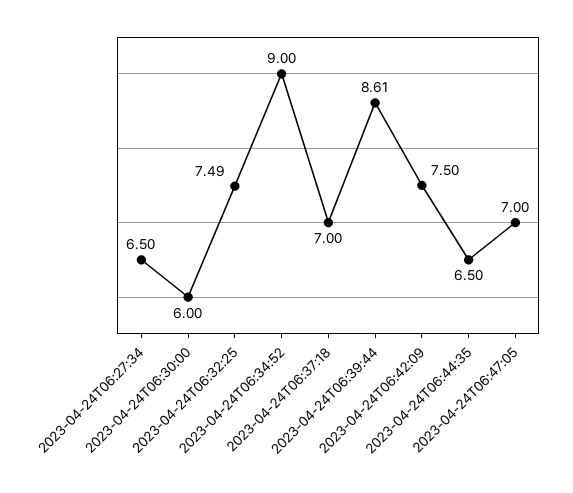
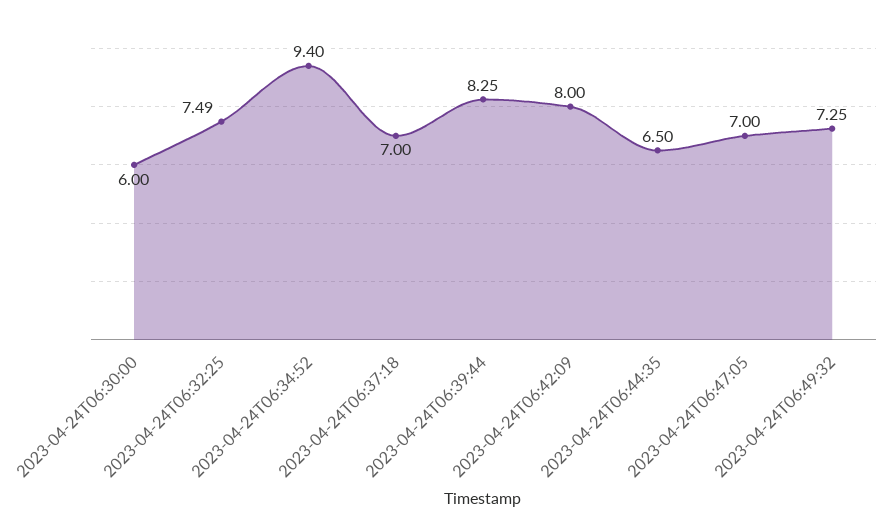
2023-04-24T06:27:34: 6.5 -> none
2023-04-24T06:34:52: 9 -> 9.4
2023-04-24T06:39:44: 8.61 -> 8.25
2023-04-24T06:42:09: 7.5 -> 8
2023-04-24T06:49:32: none -> 7.25

